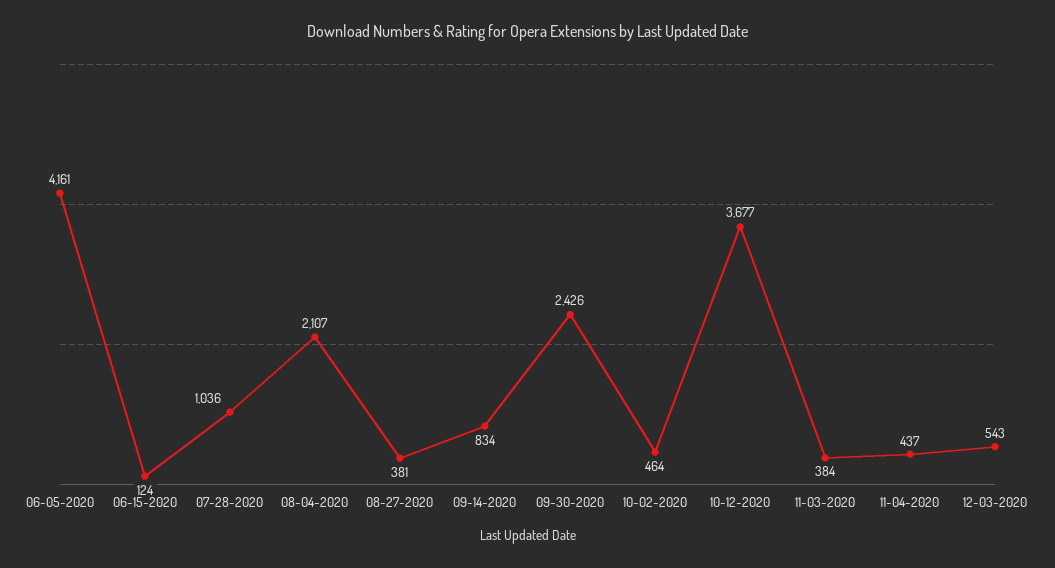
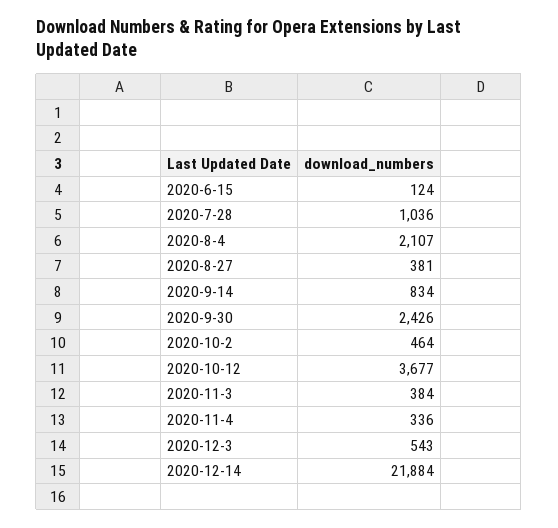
06-05-2020: 4161 -> none
11-04-2020: 437 -> 336
2020-12-14: none -> 21884

